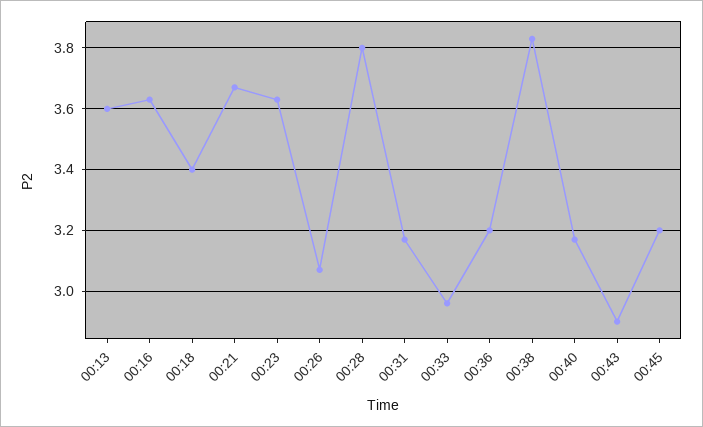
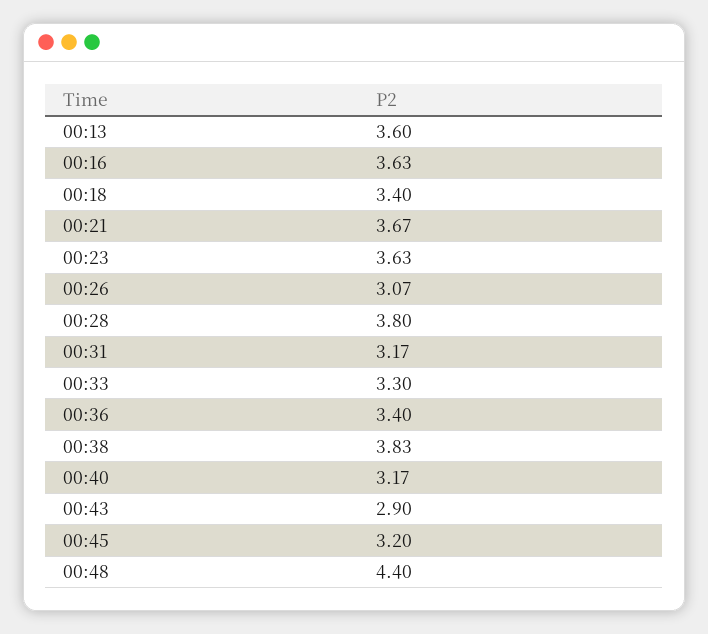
00:33: 2.95 -> 3.3
00:36: 3.2 -> 3.4
00:48: none -> 4.4

